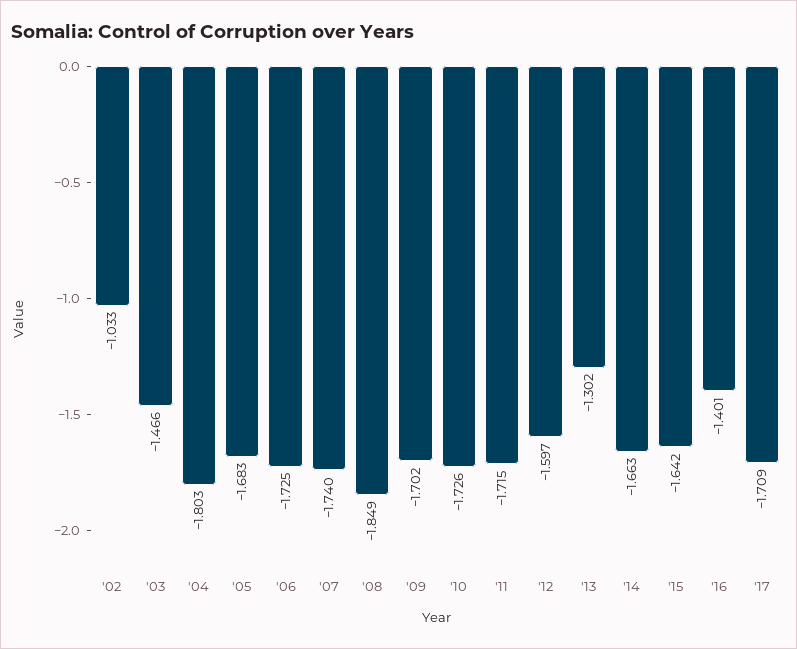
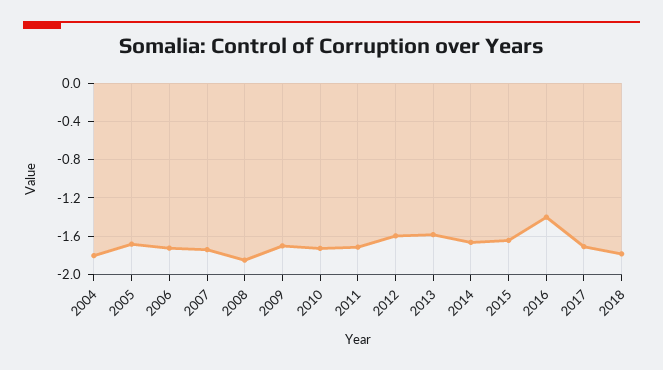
'02: -1.033 -> none
'03: -1.466 -> none
'13: -1.302 -> -1.6
2018: none -> -1.8

